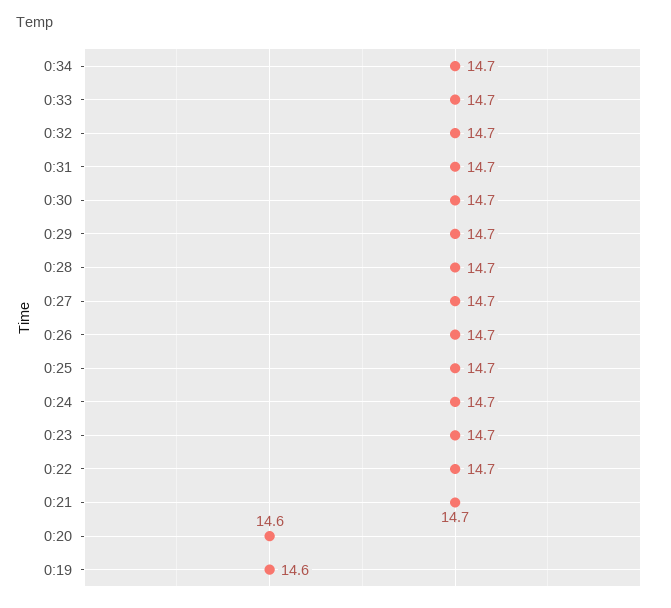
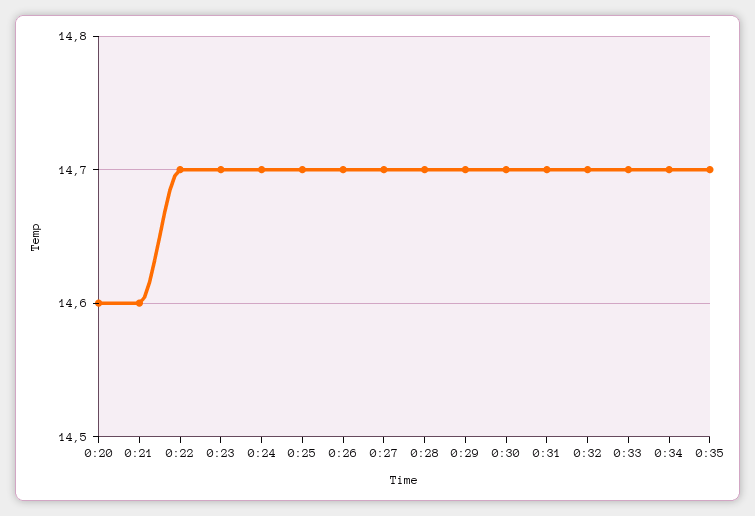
0:21: 14.7 -> 14.6
0:19: 14.6 -> none
0:35: none -> 14.7

